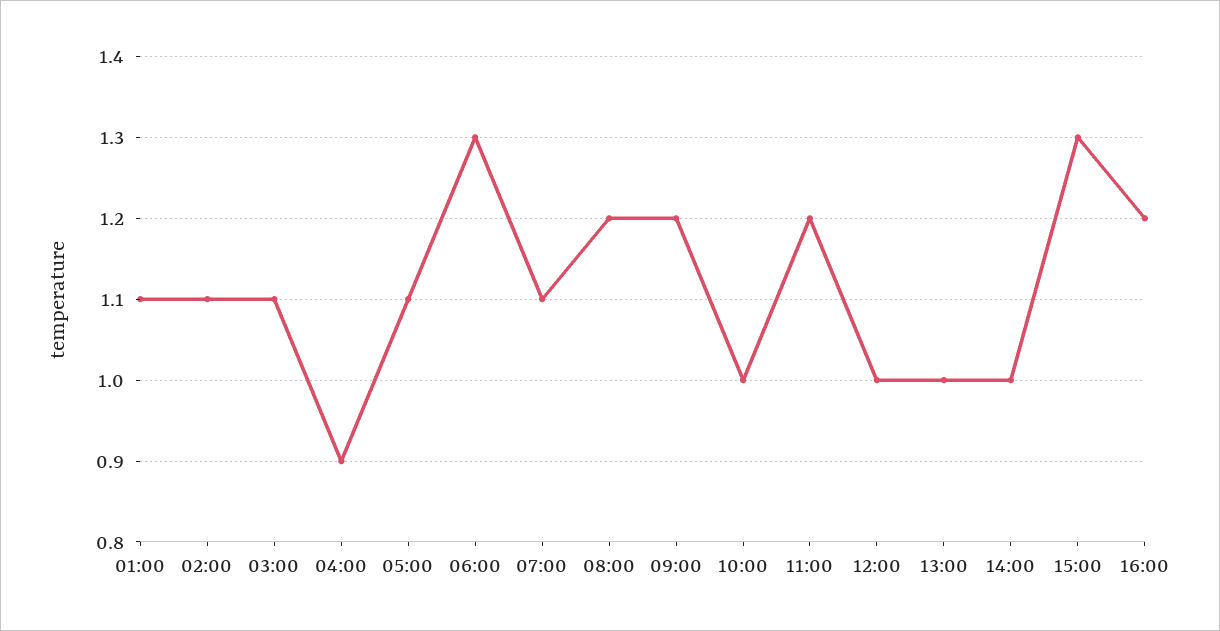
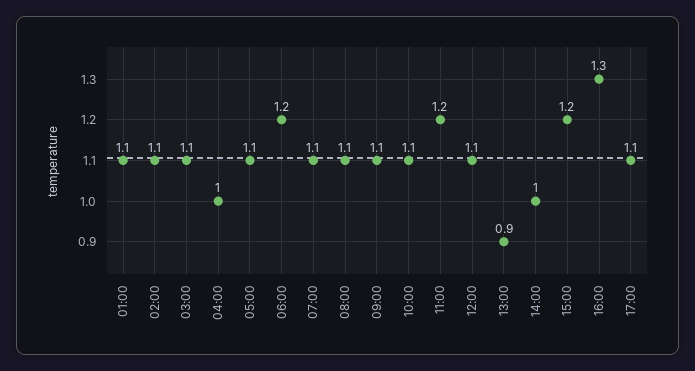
04:00: 0.9 -> 1
06:00: 1.3 -> 1.2
08:00: 1.2 -> 1.1
09:00: 1.2 -> 1.1
10:00: 1 -> 1.1
12:00: 1 -> 1.1
13:00: 1 -> 0.9
15:00: 1.3 -> 1.2
16:00: 1.2 -> 1.3
17:00: none -> 1.1

